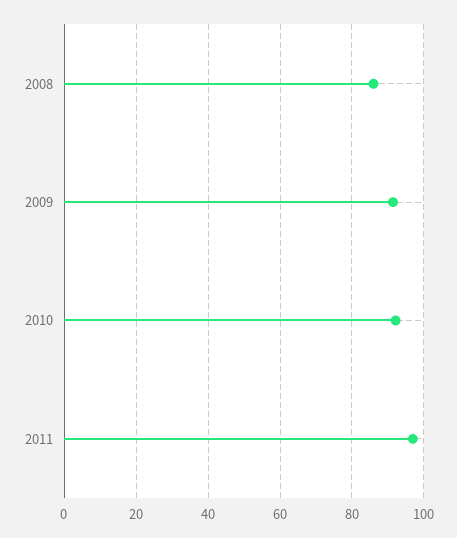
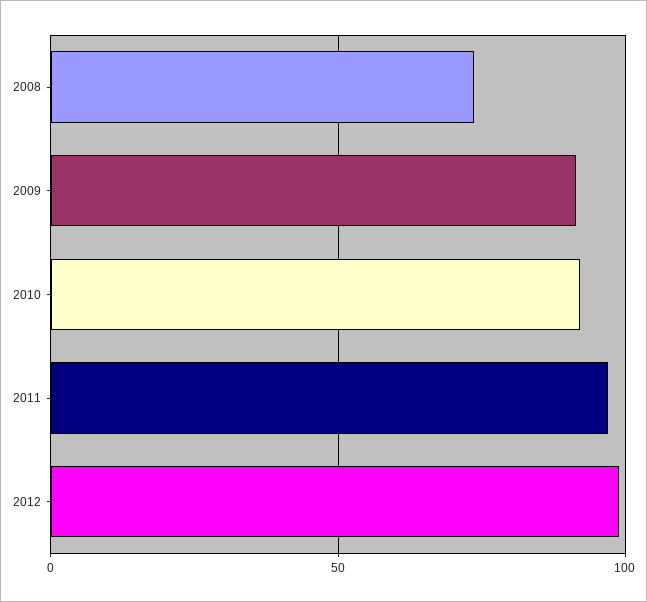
2008: 86 -> 75
2012: none -> 100

